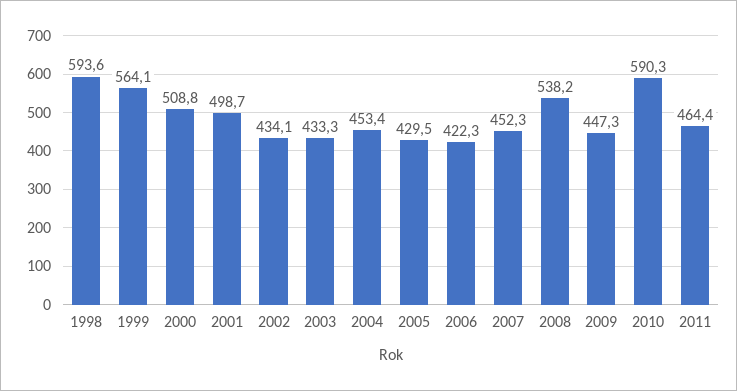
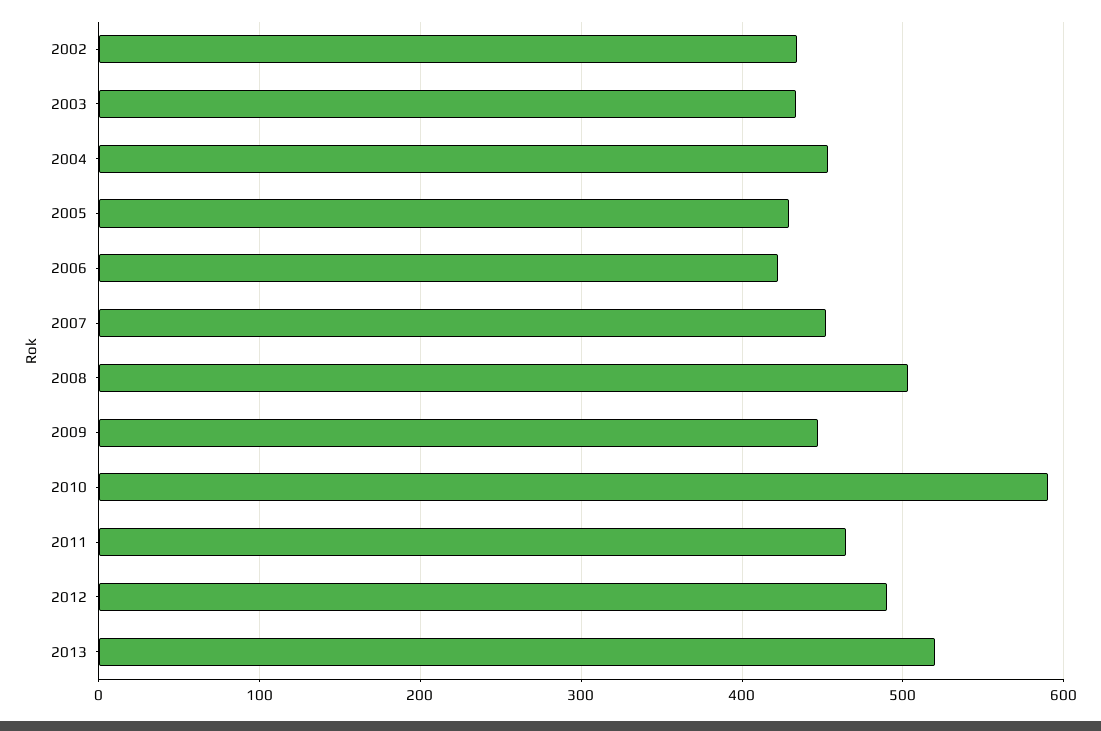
1998: 593.6 -> none
1999: 564.1 -> none
2000: 508.8 -> none
2001: 498.7 -> none
2008: 538.2 -> 500
2012: none -> 490
2013: none -> 520

